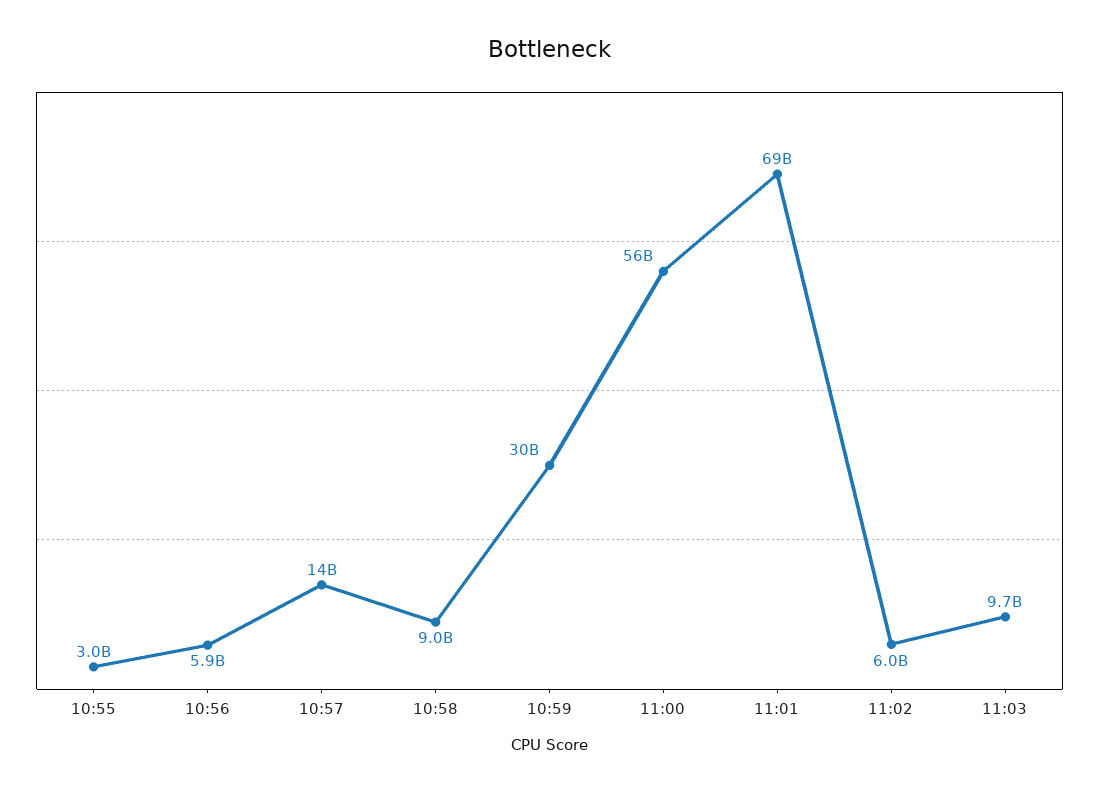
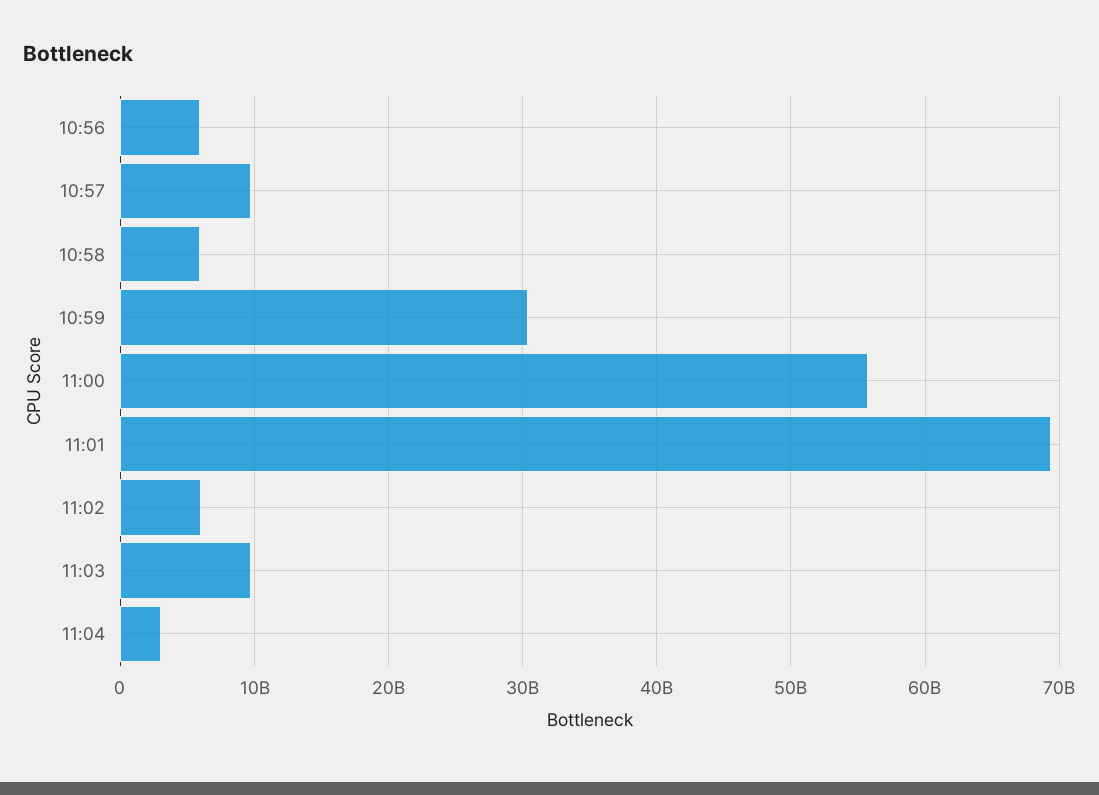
10:55: 3000000000 -> none
10:57: 14000000000 -> 10000000000
10:58: 9000000000 -> 6000000000
11:04: none -> 3000000000

